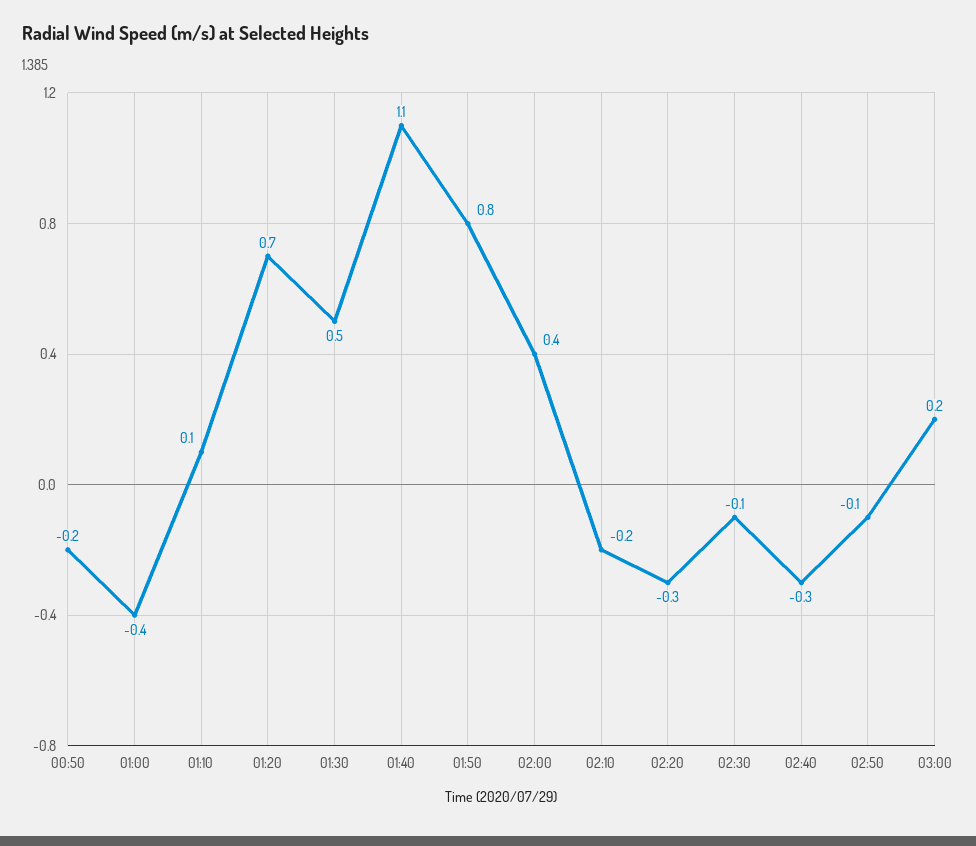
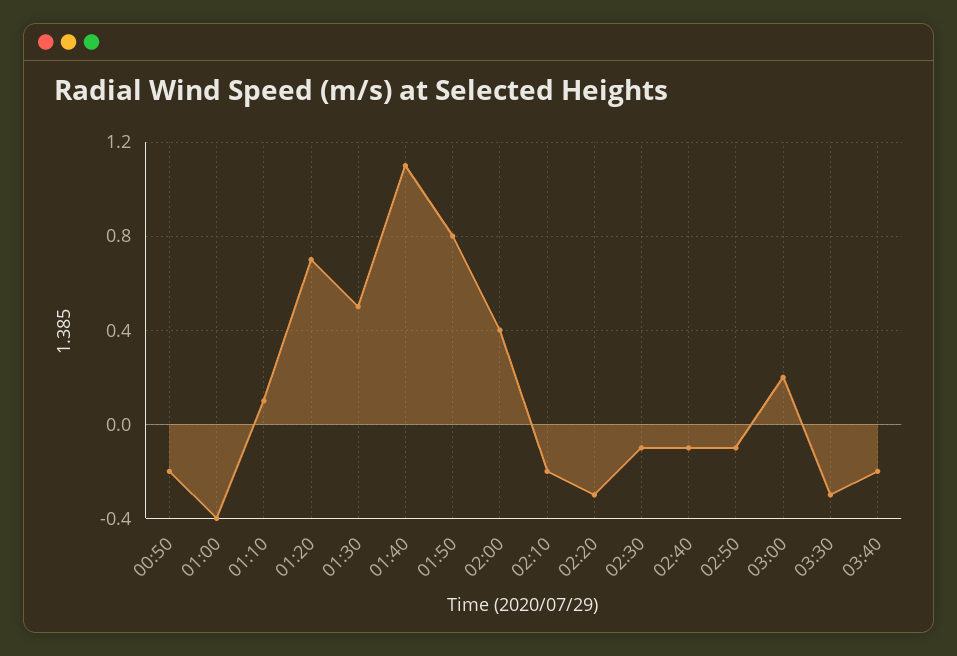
02:40: -0.3 -> -0.1
03:30: none -> -0.3
03:40: none -> -0.2

